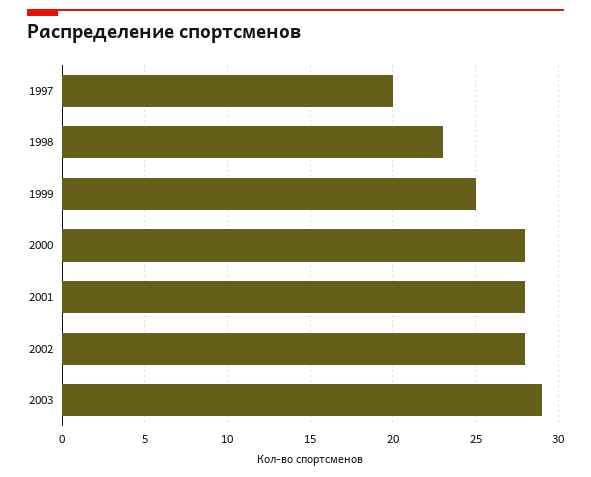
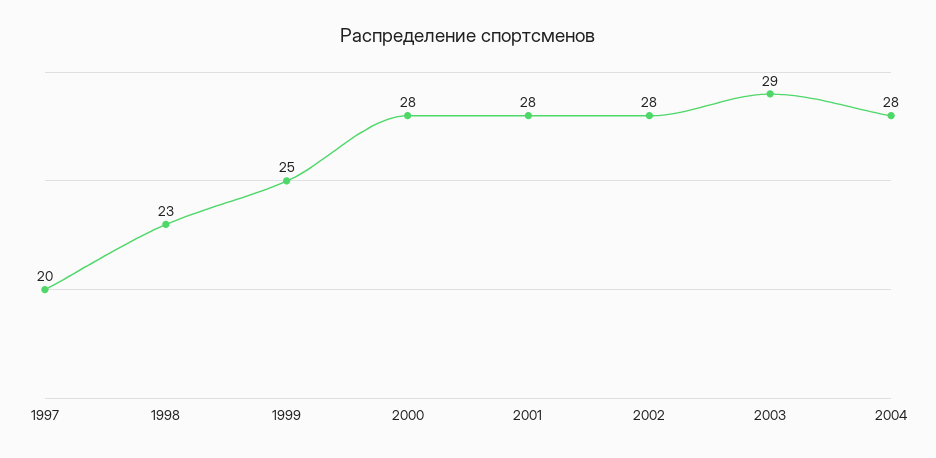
2004: none -> 28

